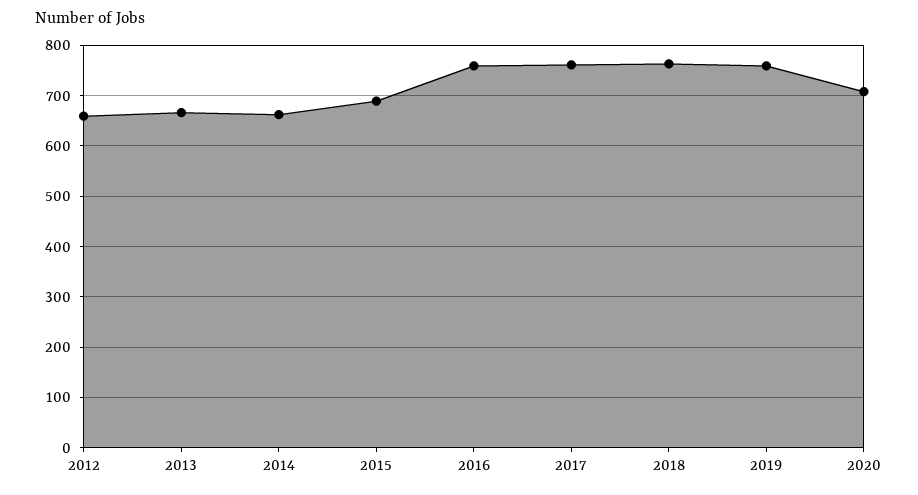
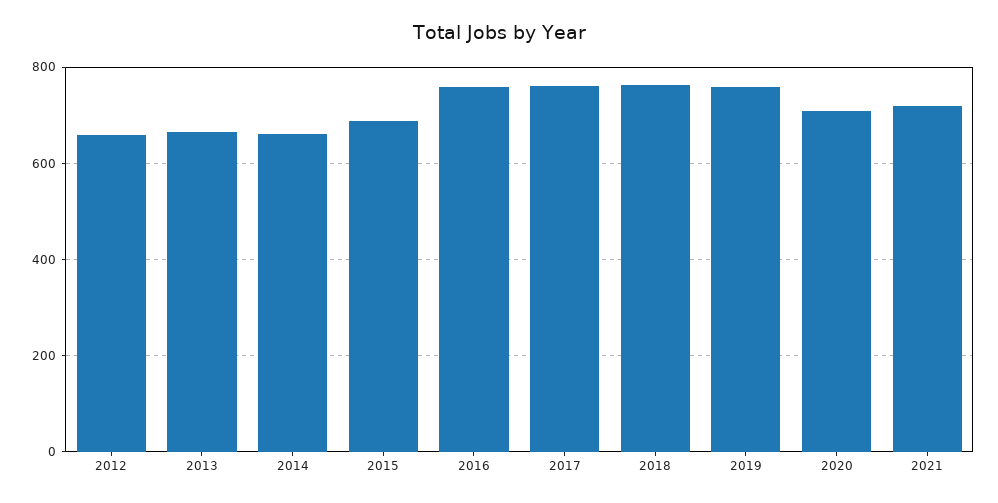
2021: none -> 720

